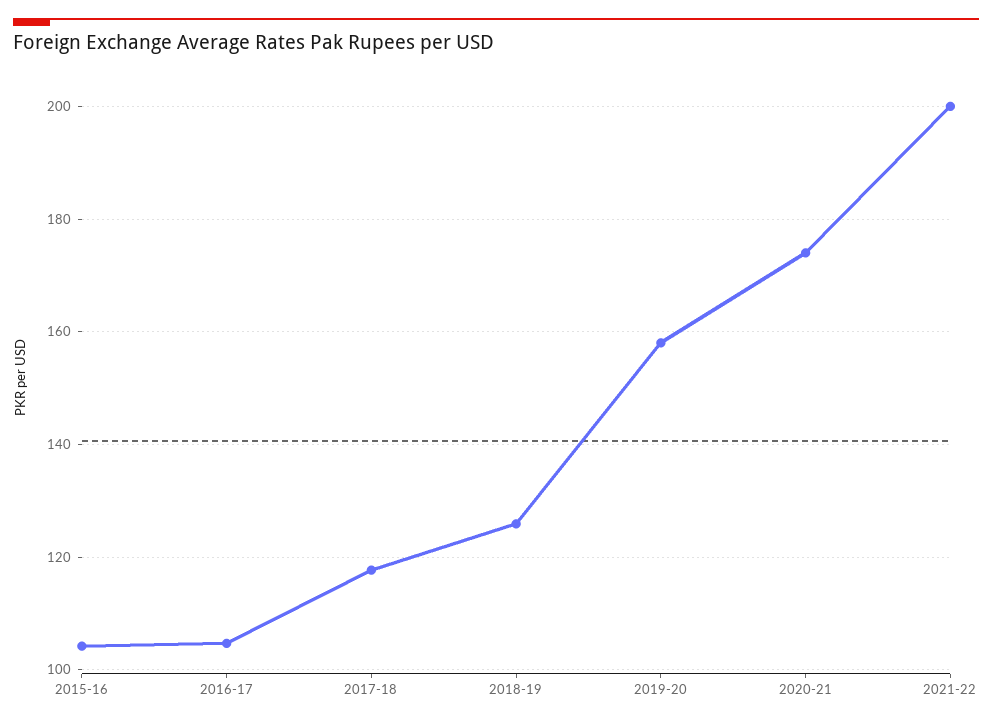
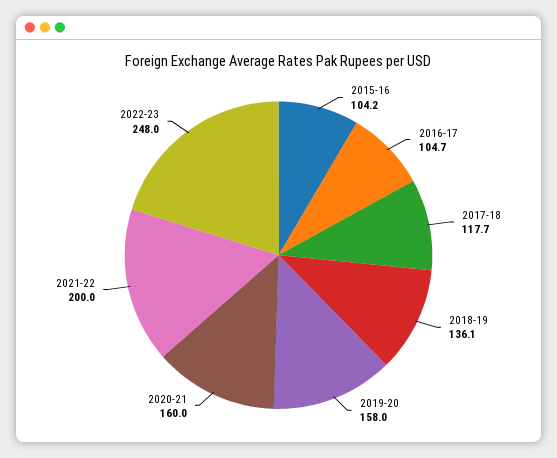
2018-19: 126 -> 136.1
2020-21: 174 -> 160
2022-23: none -> 248

